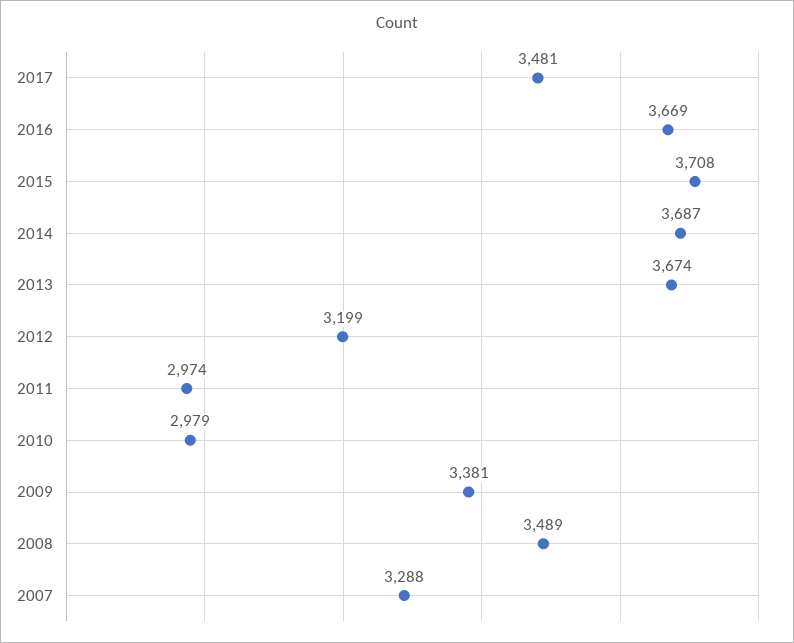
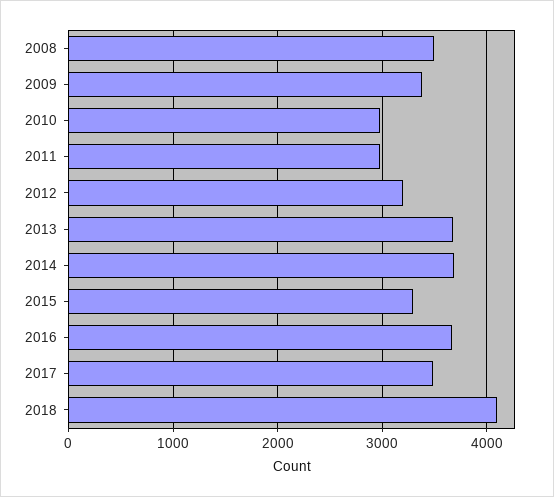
2015: 3708 -> 3300
2007: 3288 -> none
2018: none -> 4100

